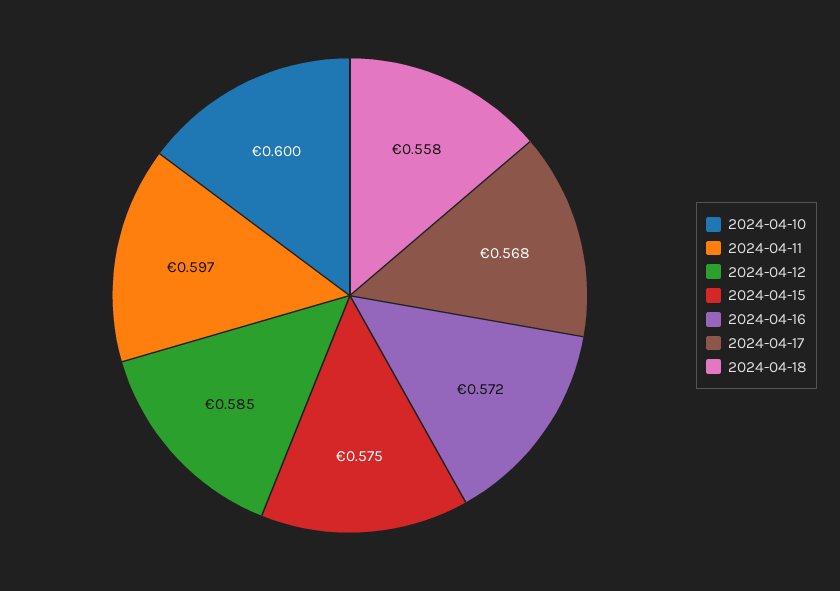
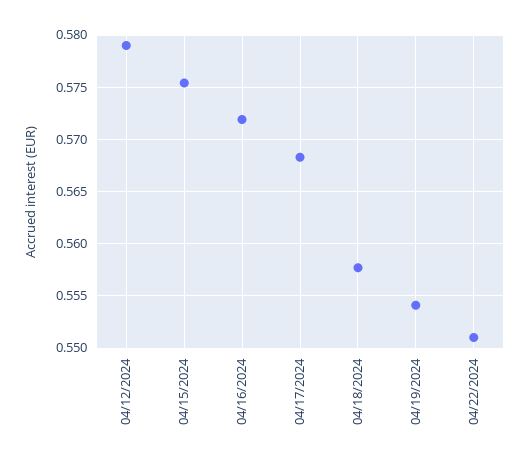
2024-04-10: 0.6 -> none
2024-04-11: 0.597 -> none
2024-04-12: 0.585 -> 0.579
04/19/2024: none -> 0.554
04/22/2024: none -> 0.551

